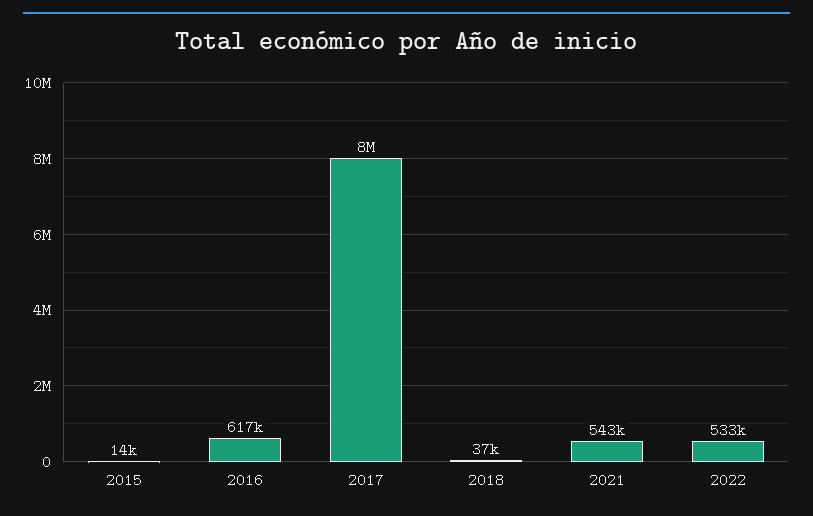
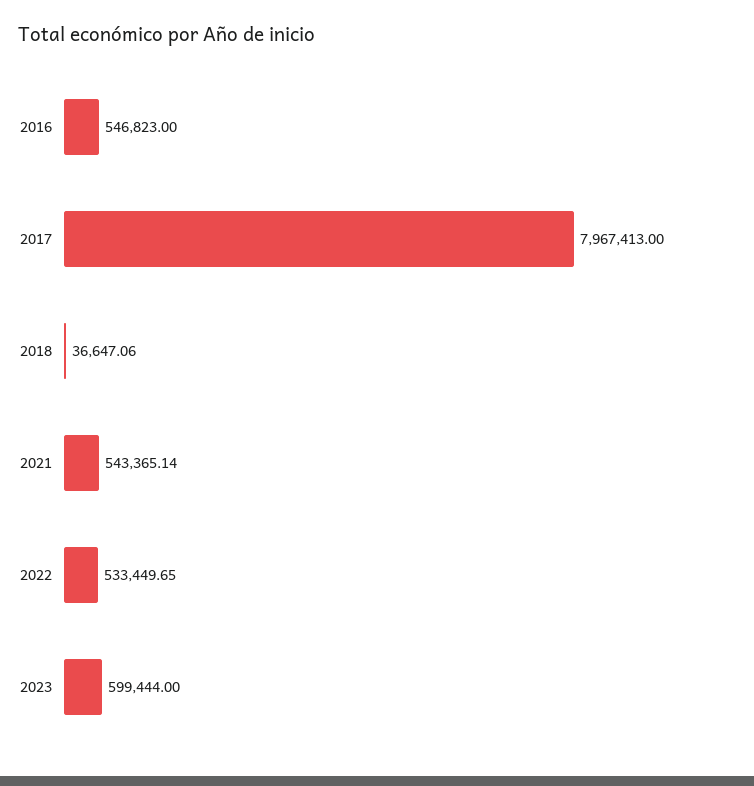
2015: 14000 -> none
2016: 617000 -> 546823
2023: none -> 599444

